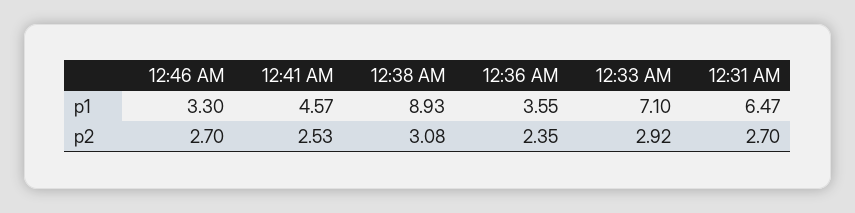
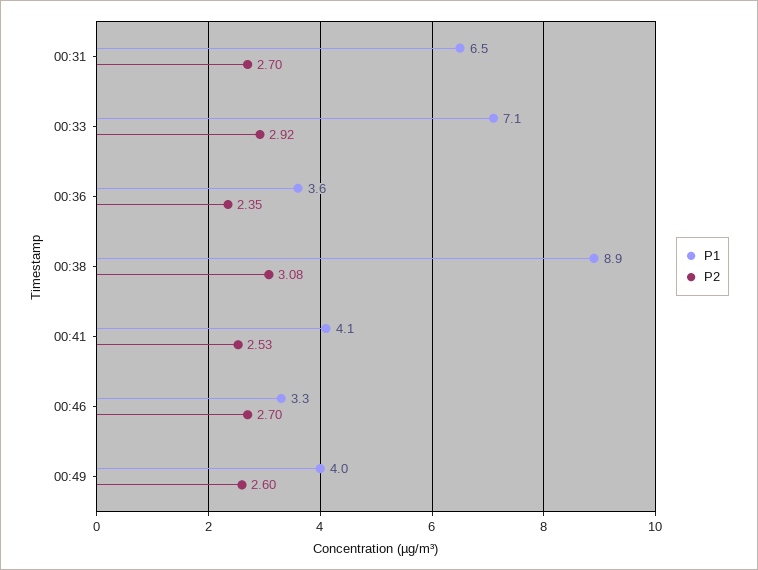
p1, 12:41 AM: 4.57 -> 4.1
p1, 00:49: none -> 4
p2, 00:49: none -> 2.6

